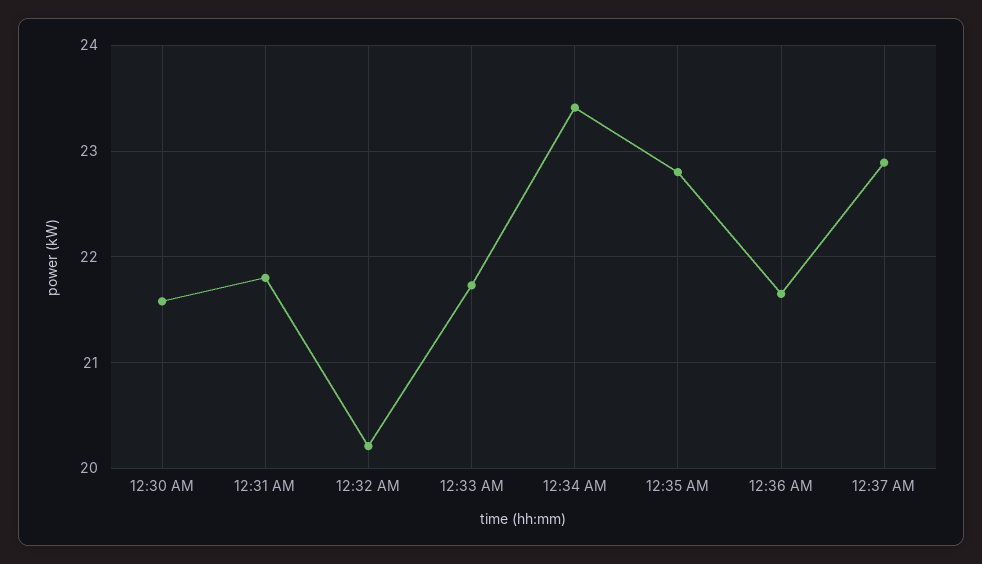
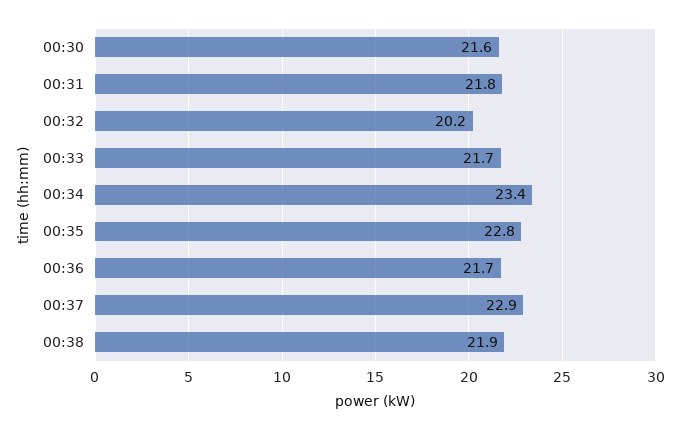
00:38: none -> 21.9

